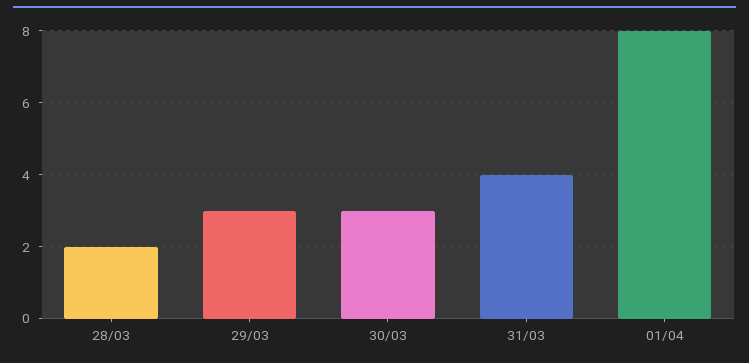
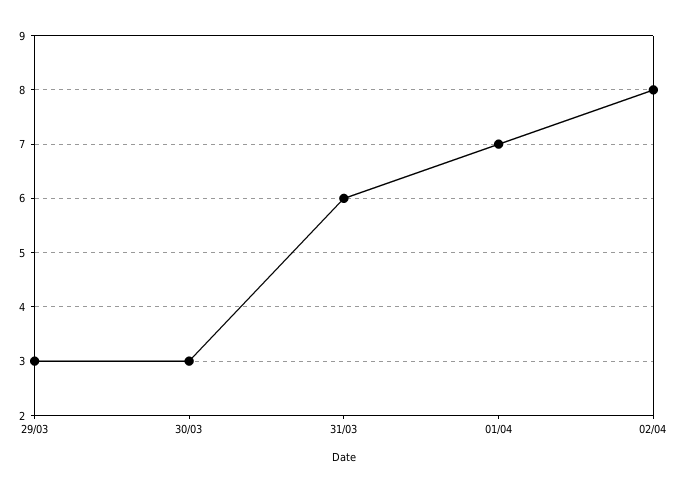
28/03: 2 -> none
31/03: 4 -> 6
01/04: 8 -> 7
02/04: none -> 8

